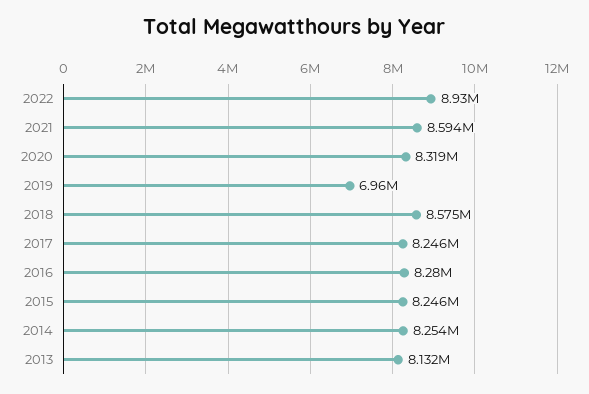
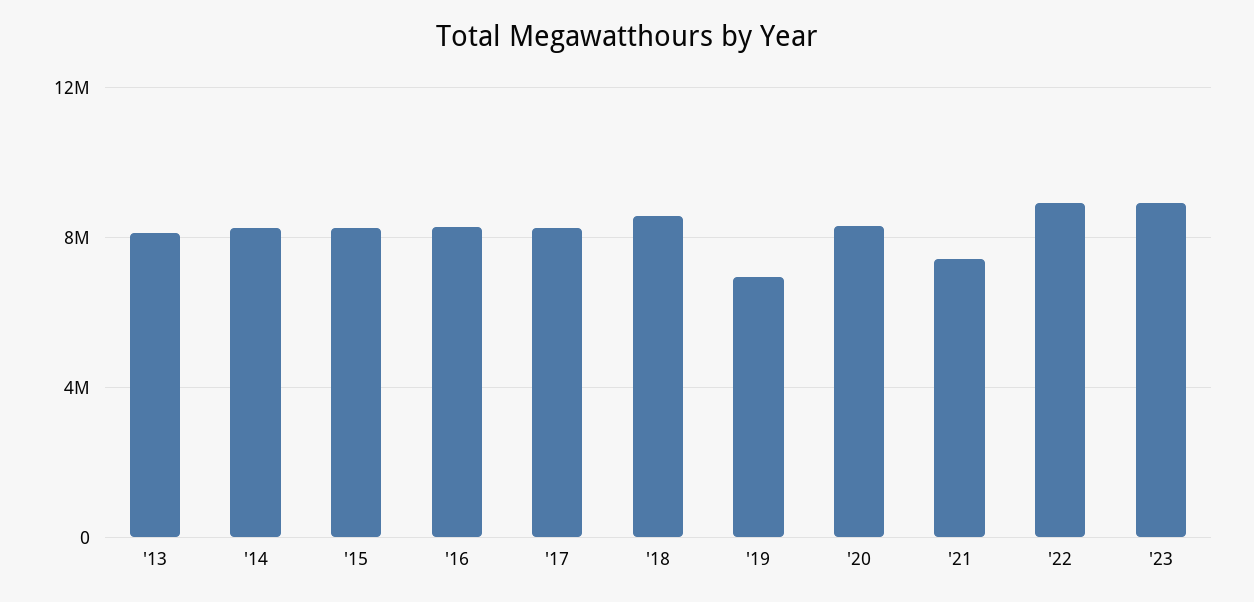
2021: 8594000 -> 7500000
'23: none -> 9000000

